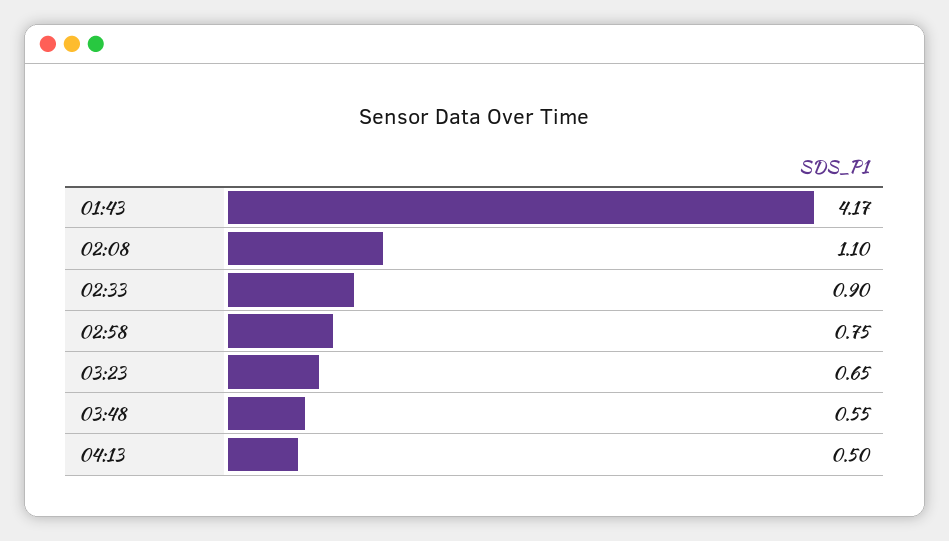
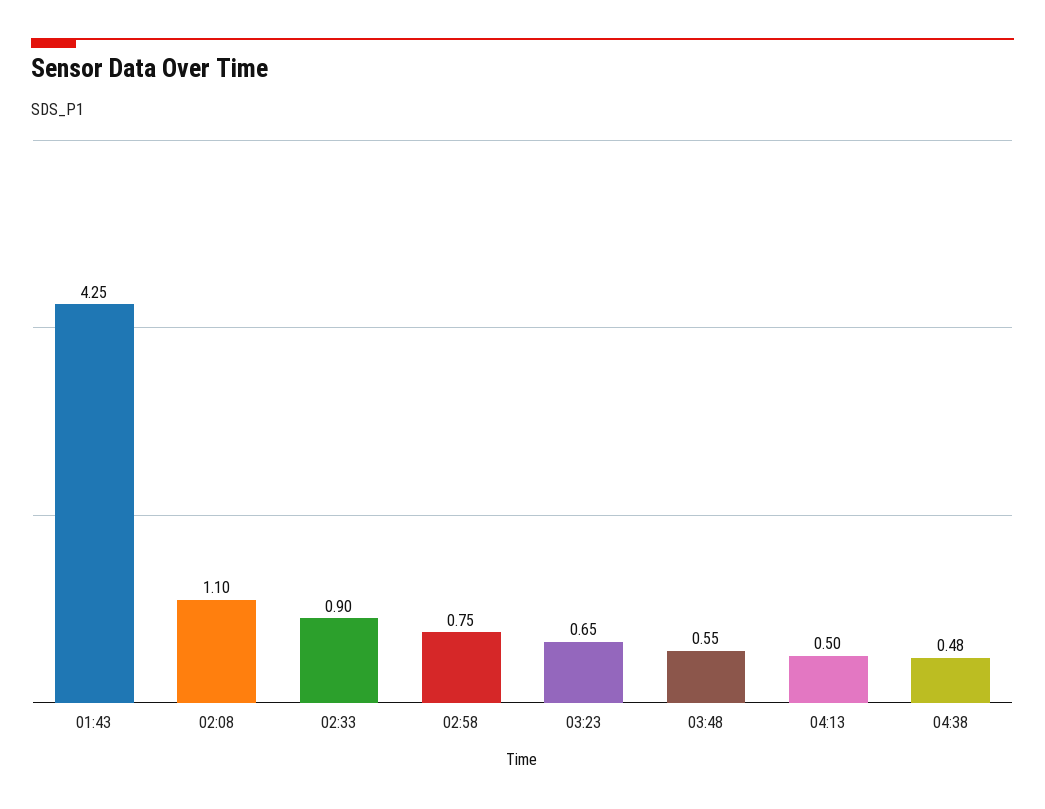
01:43: 4.17 -> 4.25
04:38: none -> 0.48

